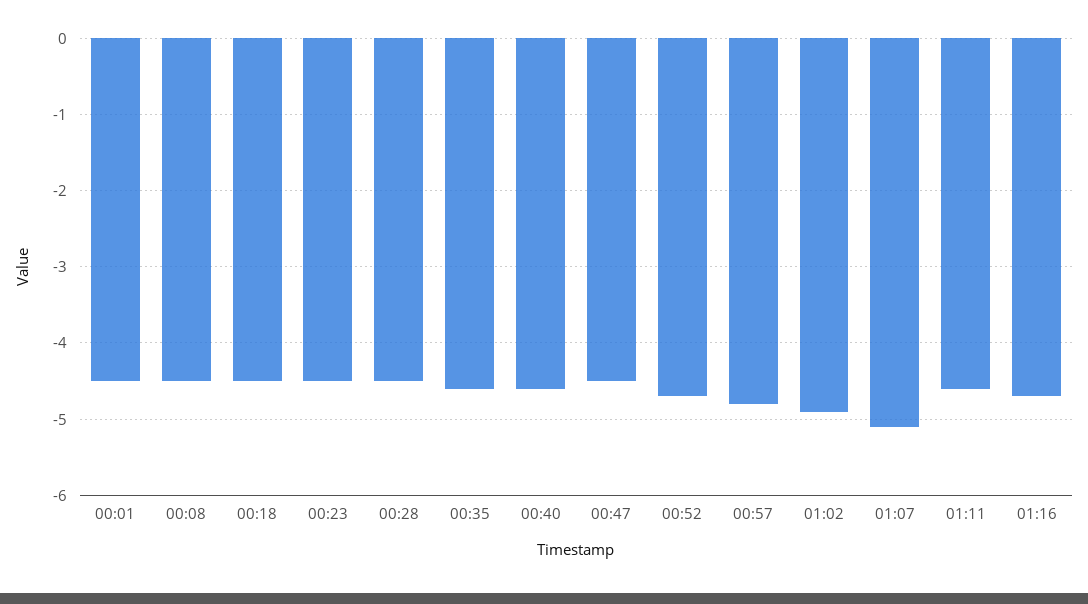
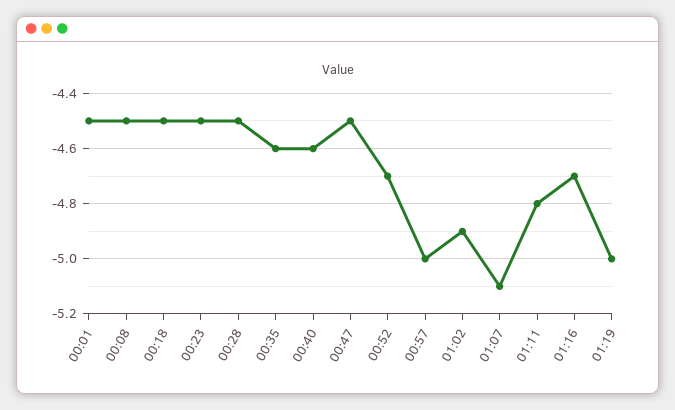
00:57: -4.8 -> -5
01:11: -4.6 -> -4.8
01:19: none -> -5

